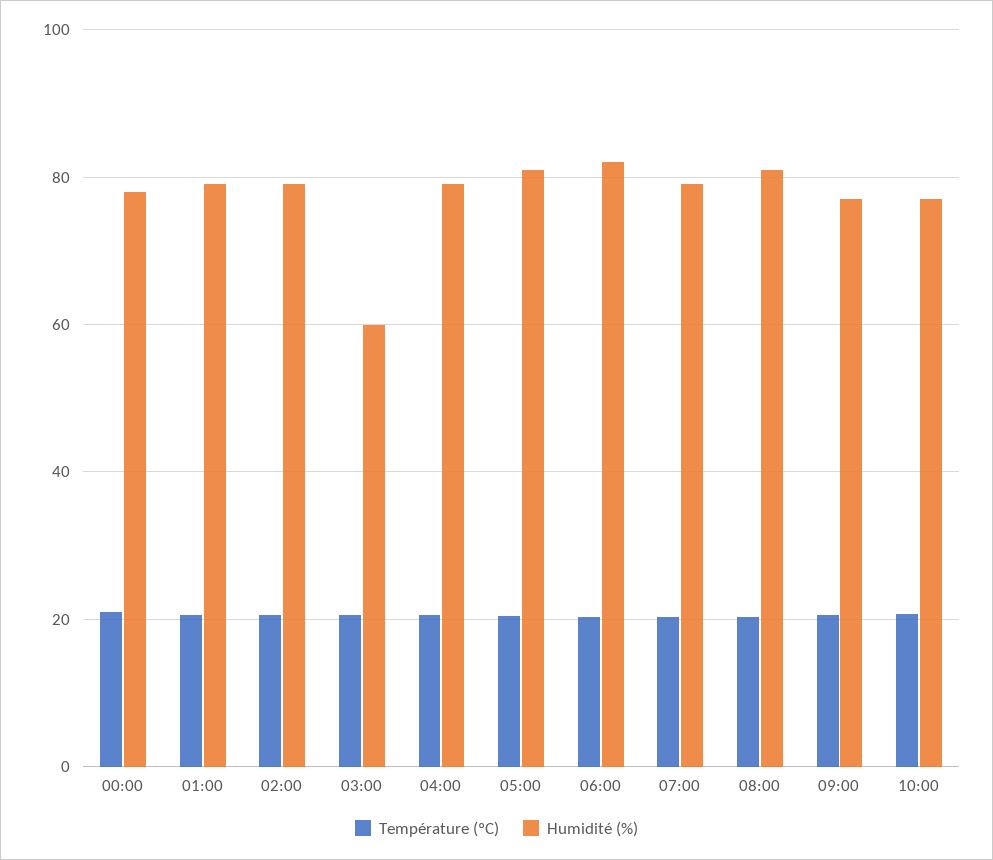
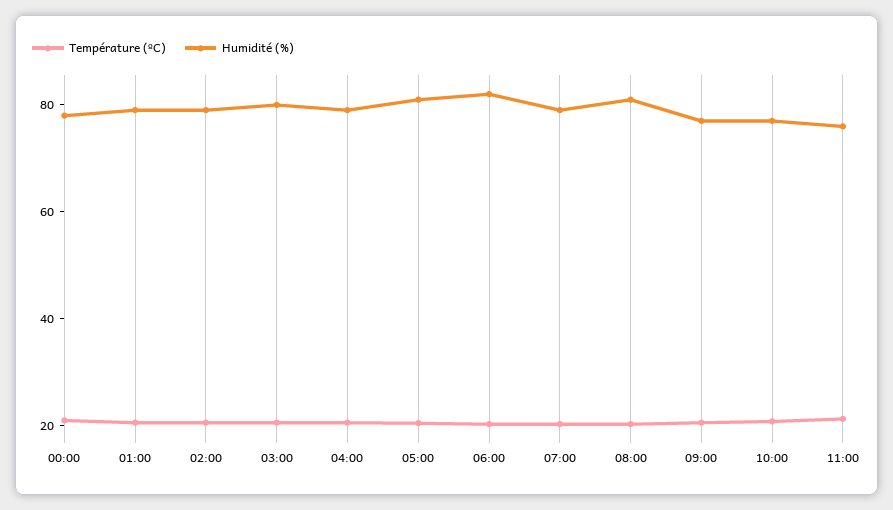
Humidité (%), 03:00: 60 -> 80
Température (ºC), 11:00: none -> 20
Humidité (%), 11:00: none -> 75

